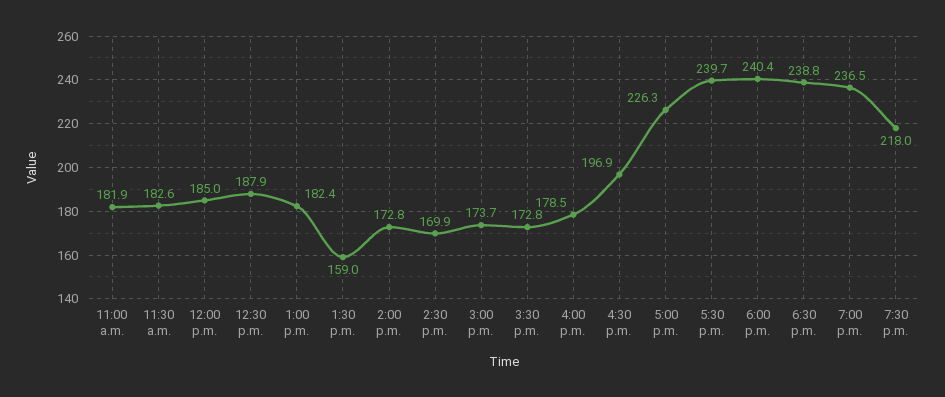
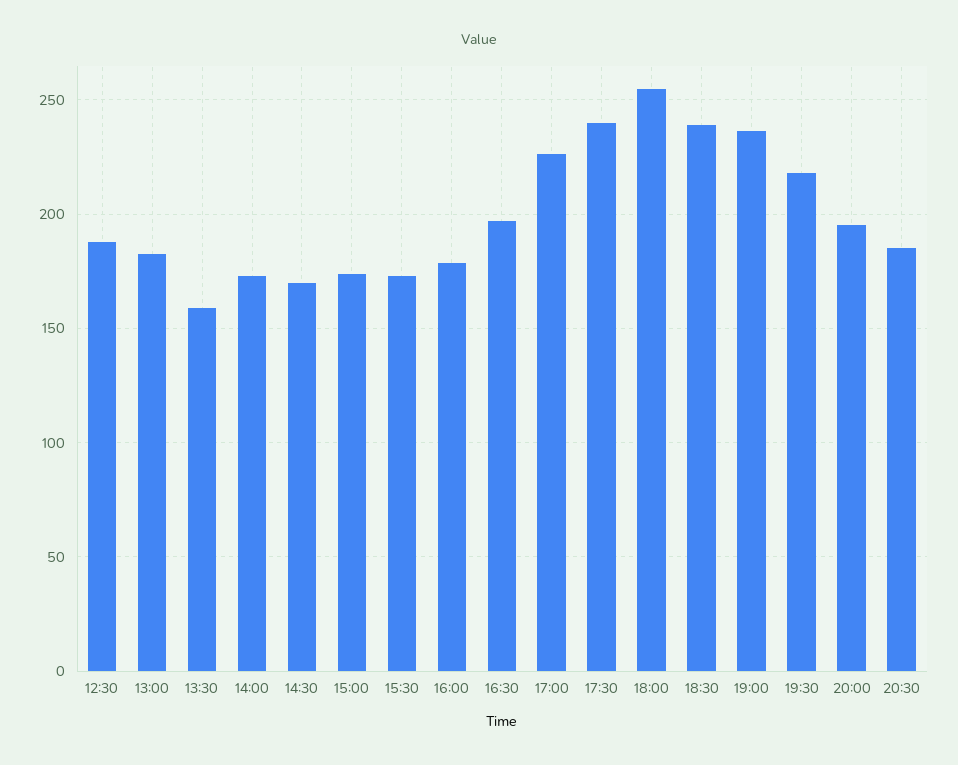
11:00 a.m.: 181.9 -> none
11:30 a.m.: 182.6 -> none
12:00 p.m.: 185 -> none
6:00 p.m.: 240.4 -> 255
20:00: none -> 195
20:30: none -> 185

